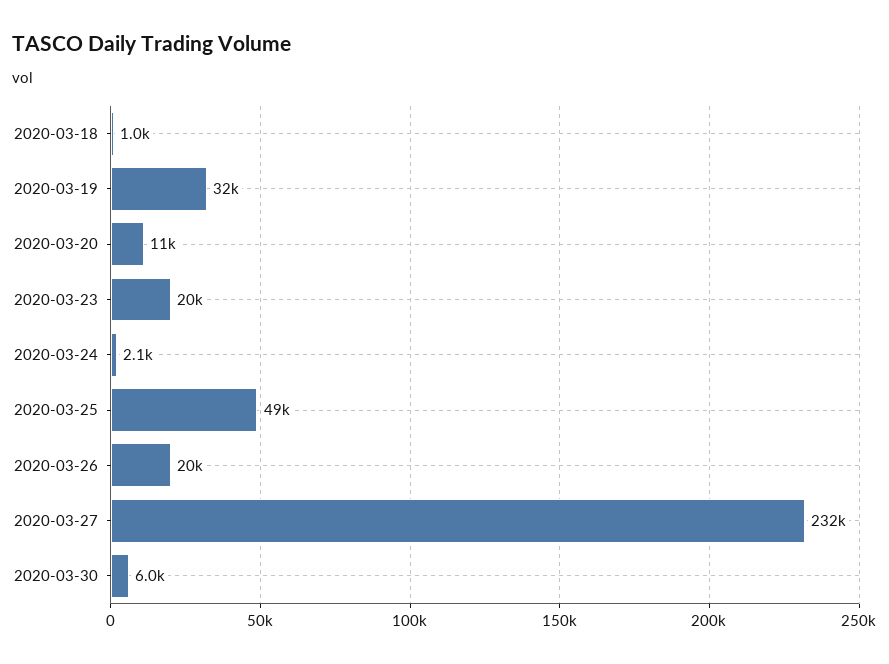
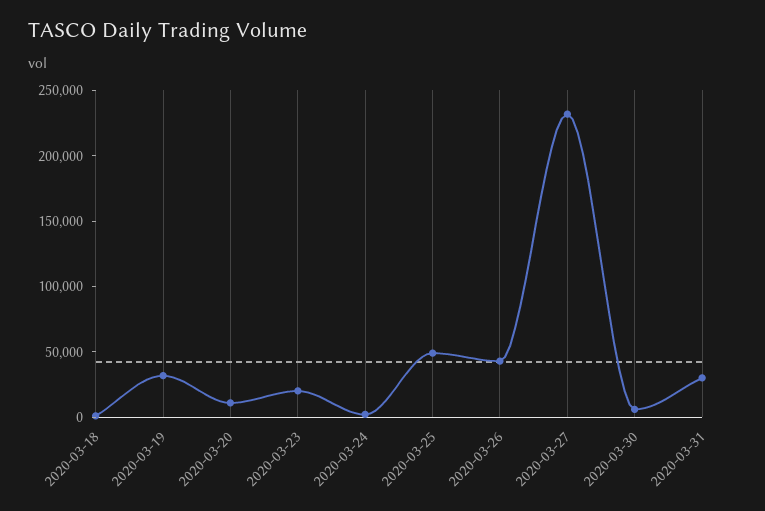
2020-03-26: 20000 -> 40000
2020-03-31: none -> 30000

